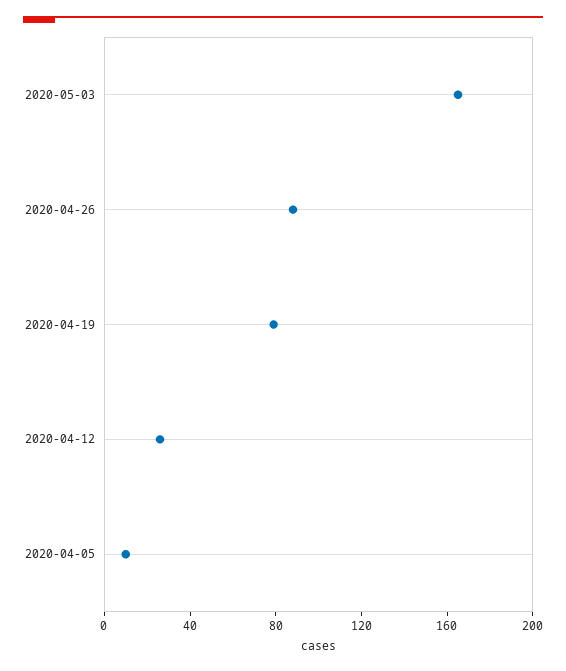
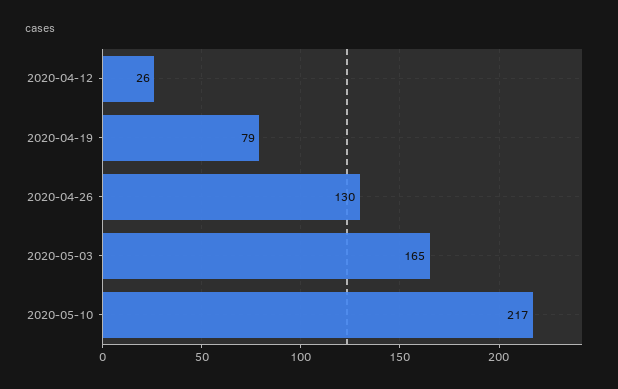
2020-04-26: 90 -> 130
2020-04-05: 10 -> none
2020-05-10: none -> 217

